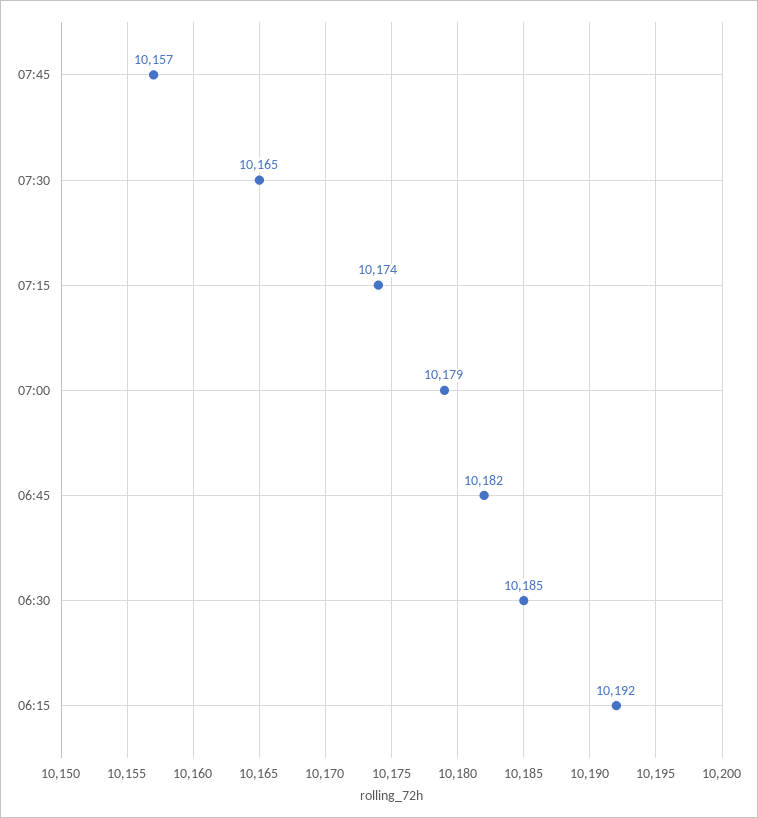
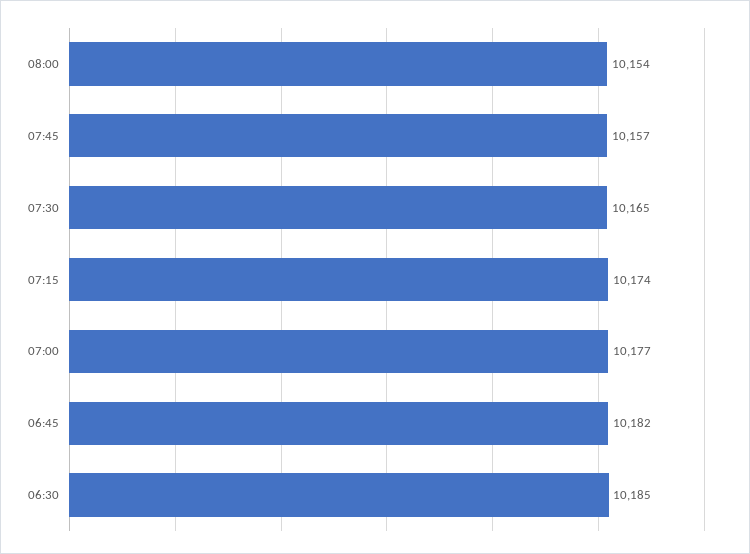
07:00: 10179 -> 10177
06:15: 10192 -> none
08:00: none -> 10154

